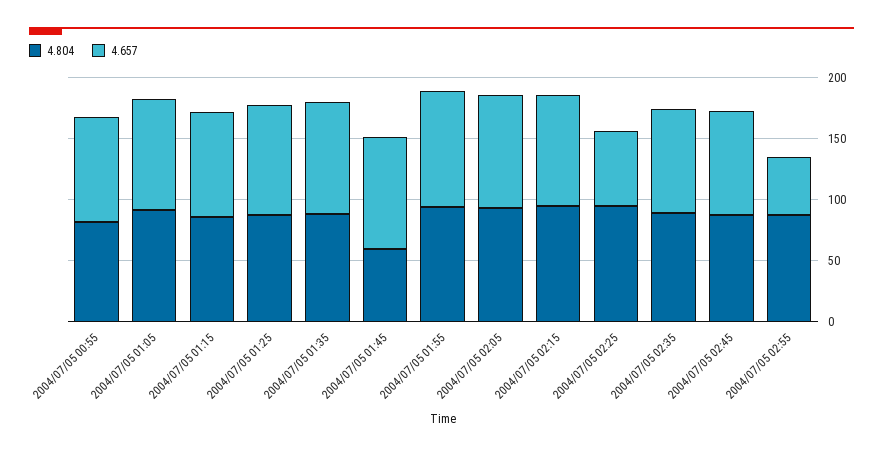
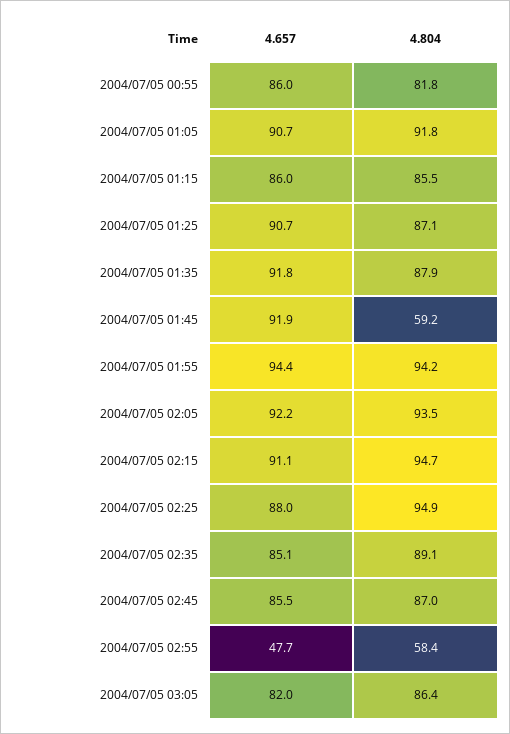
4.657, 2004/07/05 02:25: 60 -> 88
4.804, 2004/07/05 02:55: 90 -> 58.4
4.657, 2004/07/05 03:05: none -> 82
4.804, 2004/07/05 03:05: none -> 86.4

